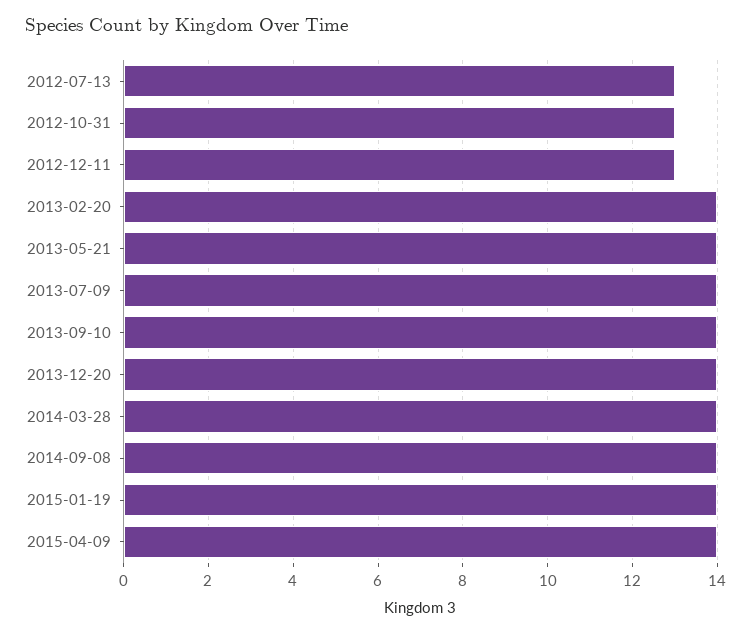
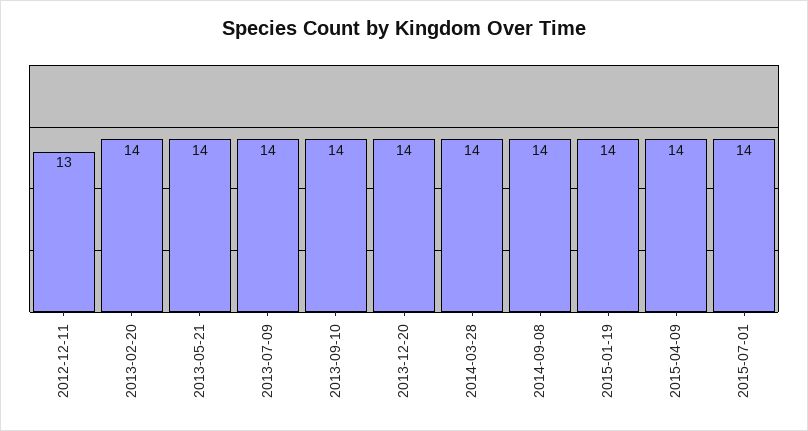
2012-07-13: 13 -> none
2012-10-31: 13 -> none
2015-07-01: none -> 14

